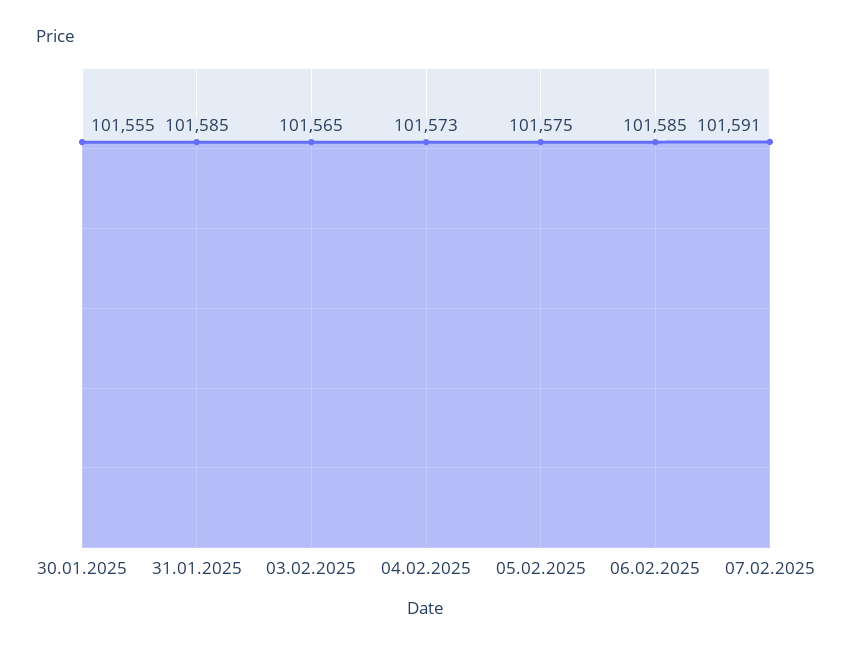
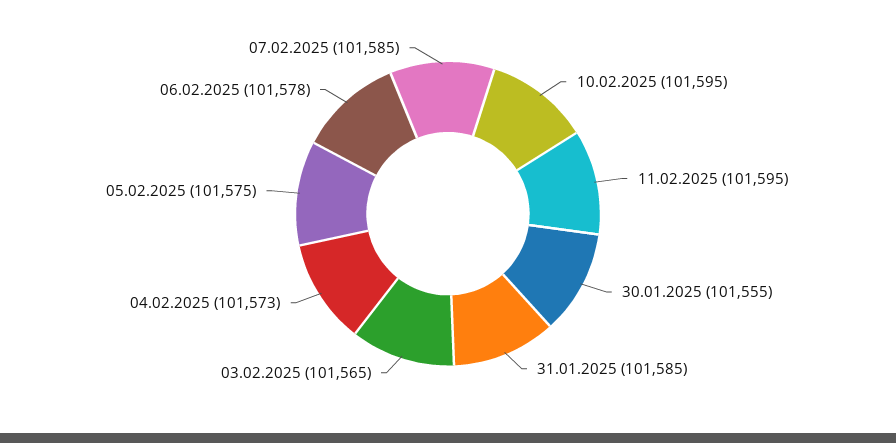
06.02.2025: 101585 -> 101578
07.02.2025: 101591 -> 101585
10.02.2025: none -> 101595
11.02.2025: none -> 101595

